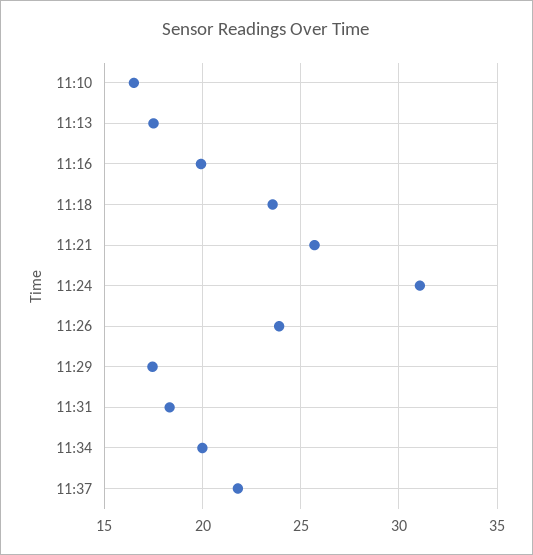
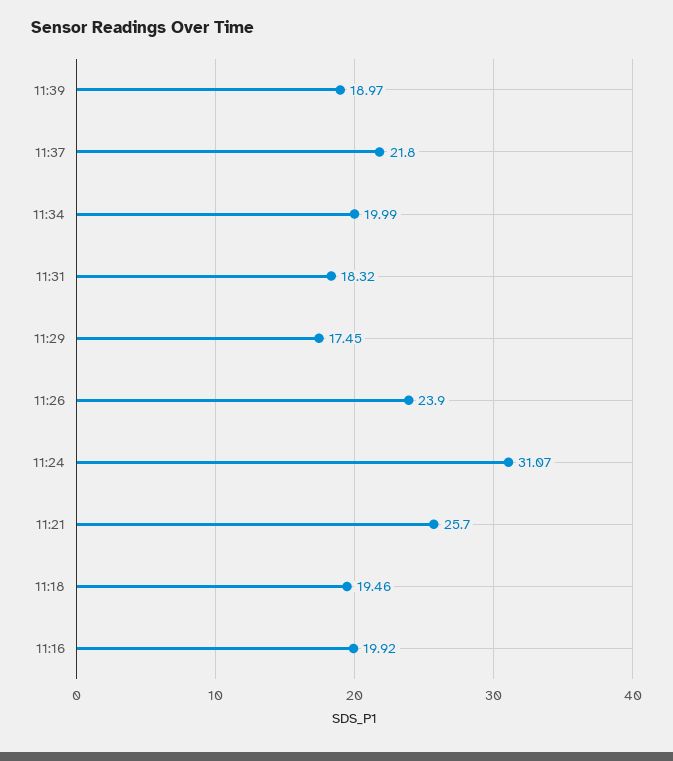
11:10: 16.5 -> none
11:13: 17.5 -> none
11:18: 23.5 -> 19.46
11:39: none -> 18.97

